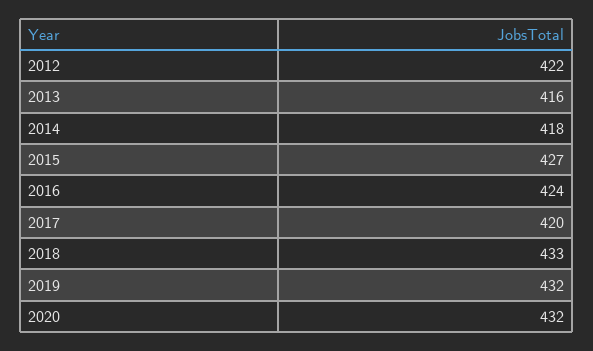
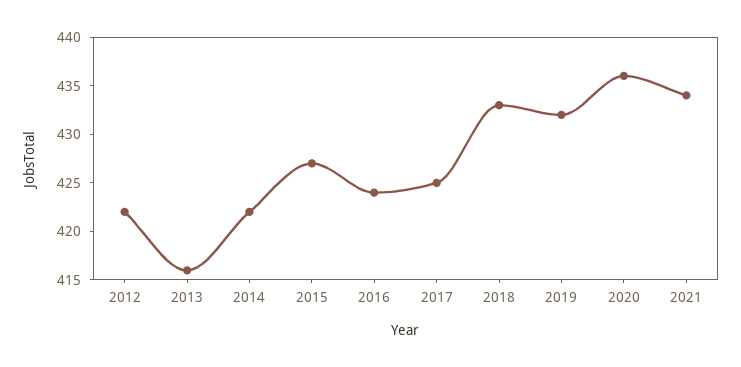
2014: 418 -> 422
2017: 420 -> 425
2020: 432 -> 436
2021: none -> 434

